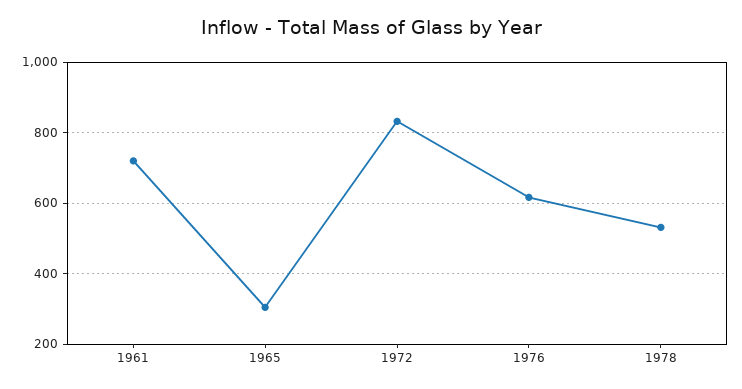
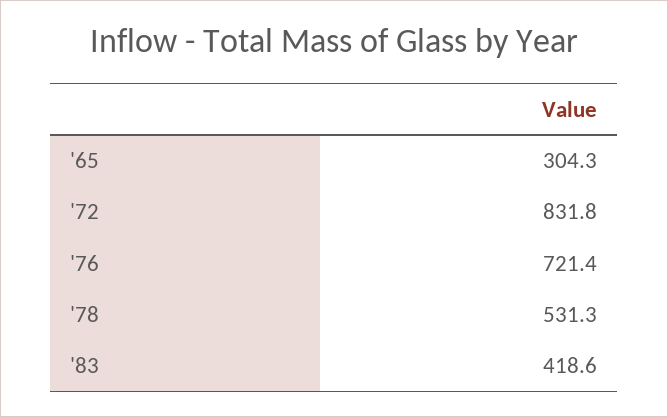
1961: 720 -> none
1976: 620 -> 721.4
'83: none -> 418.6

